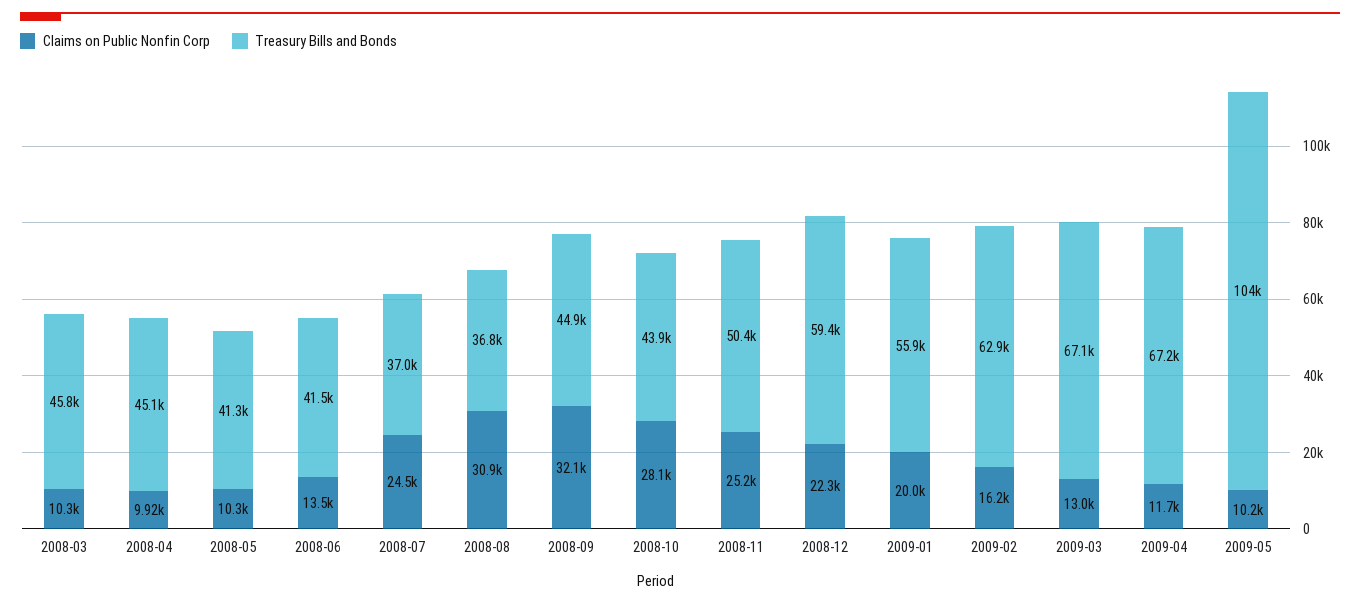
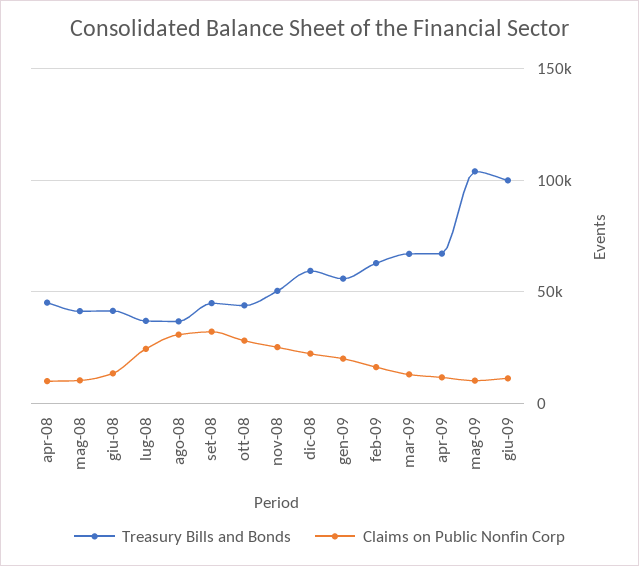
Claims on Public Nonfin Corp, 2008-03: 10300 -> none
Treasury Bills and Bonds, 2008-03: 45800 -> none
Treasury Bills and Bonds, giu-09: none -> 100000
Claims on Public Nonfin Corp, giu-09: none -> 10000

